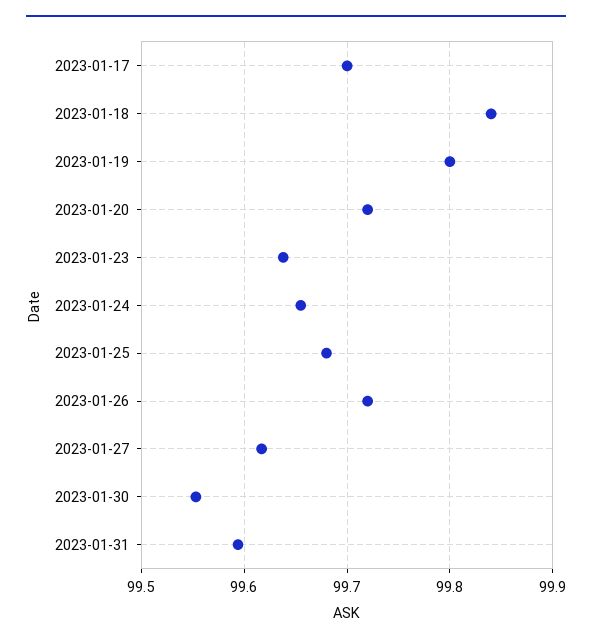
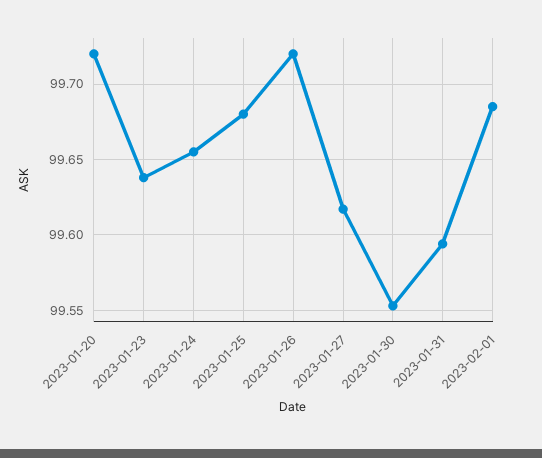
2023-01-17: 99.7 -> none
2023-01-18: 99.84 -> none
2023-01-19: 99.8 -> none
2023-02-01: none -> 99.685

